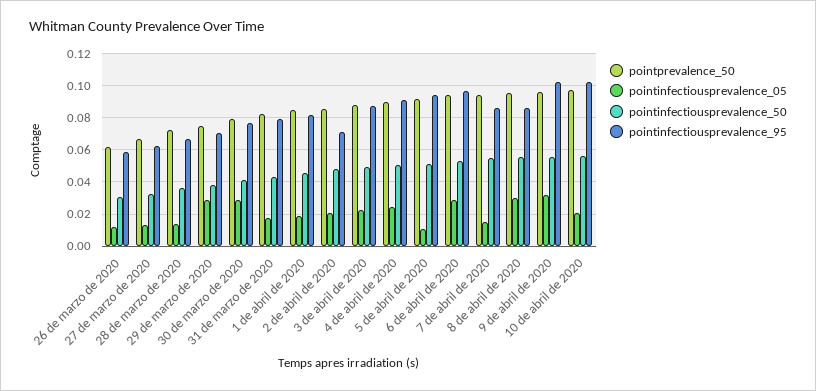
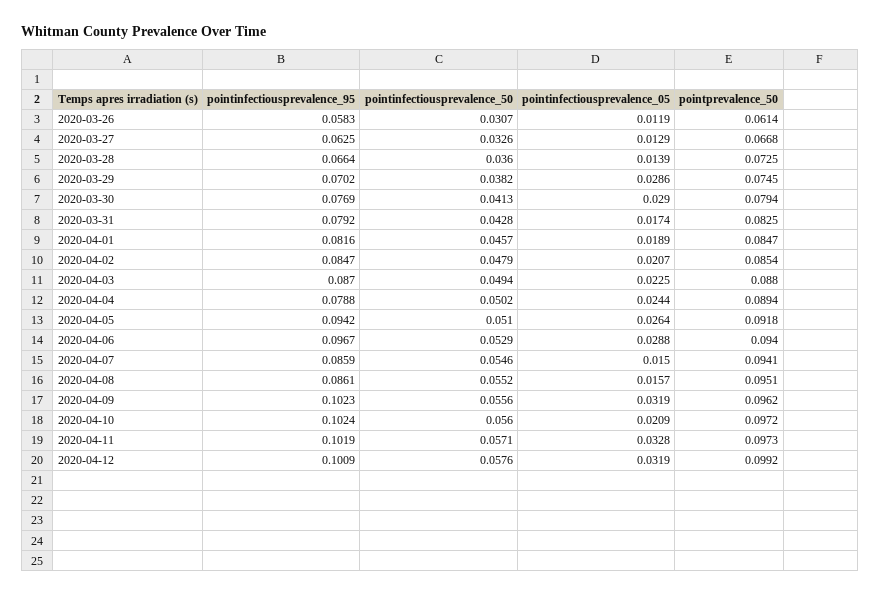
pointinfectiousprevalence_95, 2 de abril de 2020: 0.07 -> 0.0847
pointinfectiousprevalence_95, 4 de abril de 2020: 0.09 -> 0.0788
pointinfectiousprevalence_05, 5 de abril de 2020: 0.01 -> 0.0264
pointinfectiousprevalence_05, 8 de abril de 2020: 0.03 -> 0.0157
pointinfectiousprevalence_95, 2020-04-11: none -> 0.1019
pointinfectiousprevalence_50, 2020-04-11: none -> 0.0571
pointinfectiousprevalence_05, 2020-04-11: none -> 0.0328
pointprevalence_50, 2020-04-11: none -> 0.0973
pointinfectiousprevalence_95, 2020-04-12: none -> 0.1009
pointinfectiousprevalence_50, 2020-04-12: none -> 0.0576
pointinfectiousprevalence_05, 2020-04-12: none -> 0.0319
pointprevalence_50, 2020-04-12: none -> 0.0992

